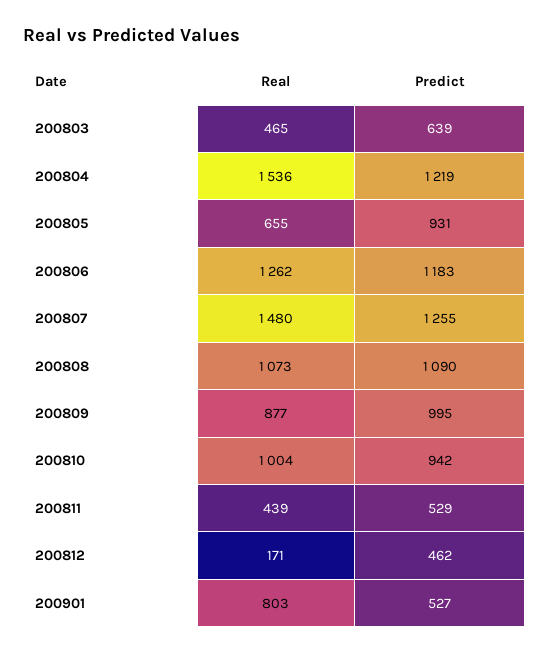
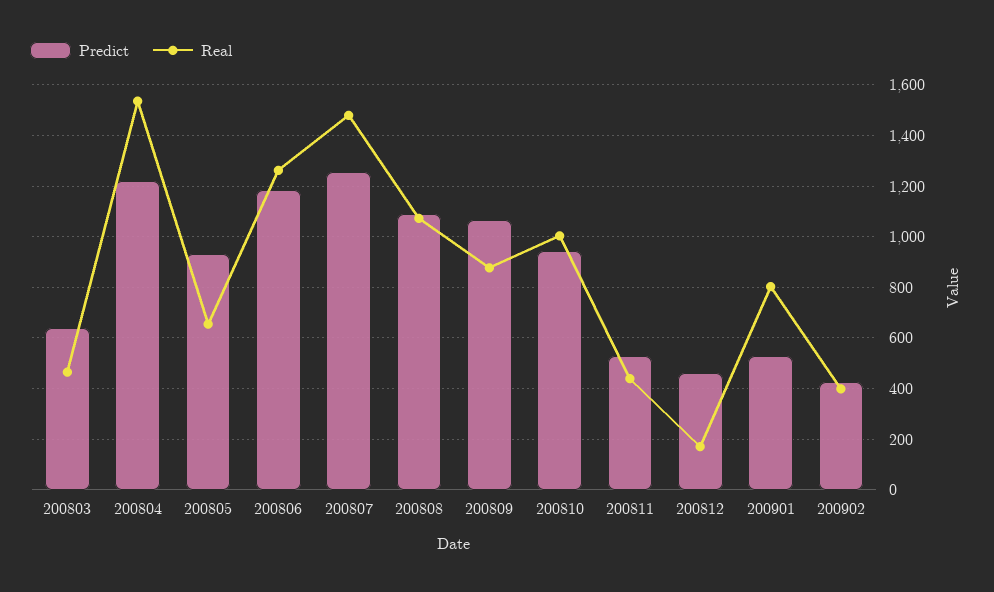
Predict, 200809: 995 -> 1075
Predict, 200902: none -> 425
Real, 200902: none -> 400

